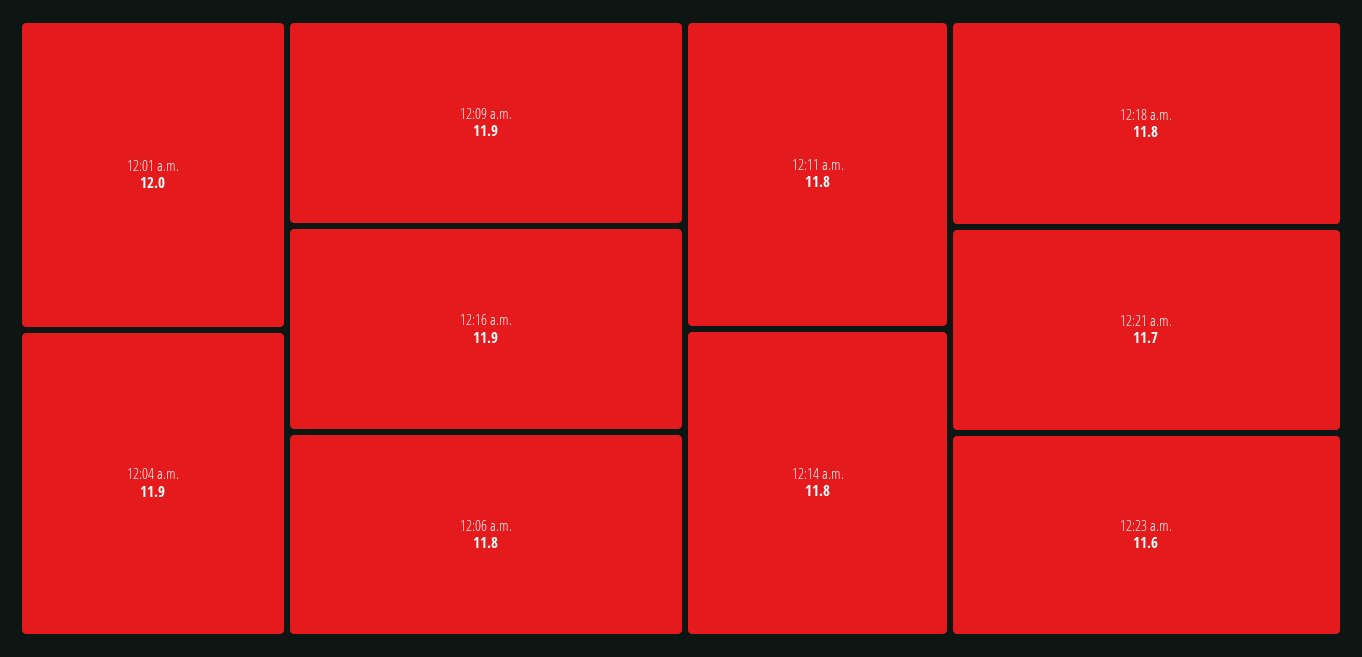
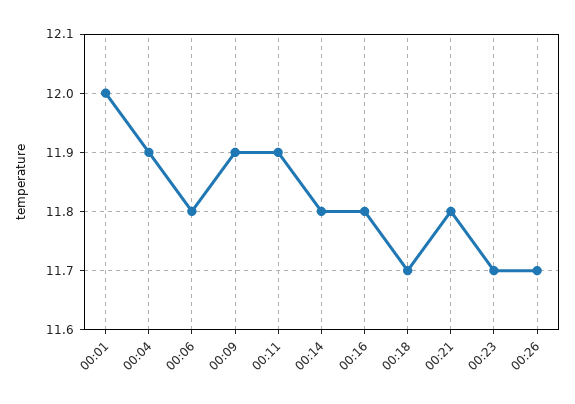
12:16 a.m.: 11.9 -> 11.8
12:11 a.m.: 11.8 -> 11.9
12:18 a.m.: 11.8 -> 11.7
12:21 a.m.: 11.7 -> 11.8
12:23 a.m.: 11.6 -> 11.7
00:26: none -> 11.7

